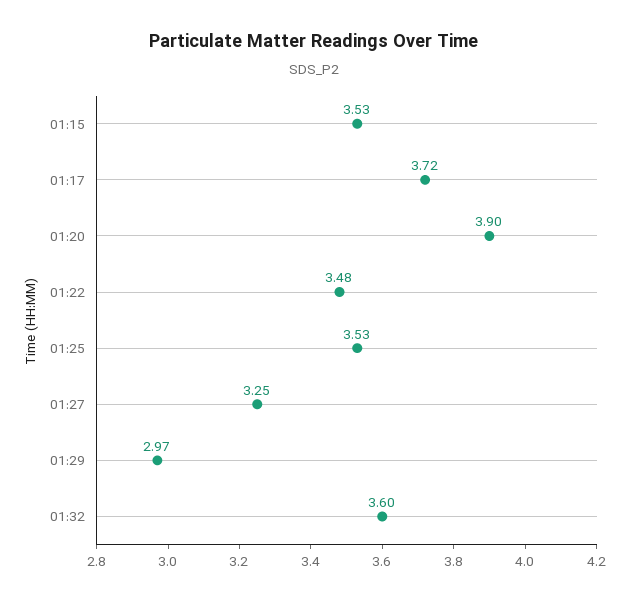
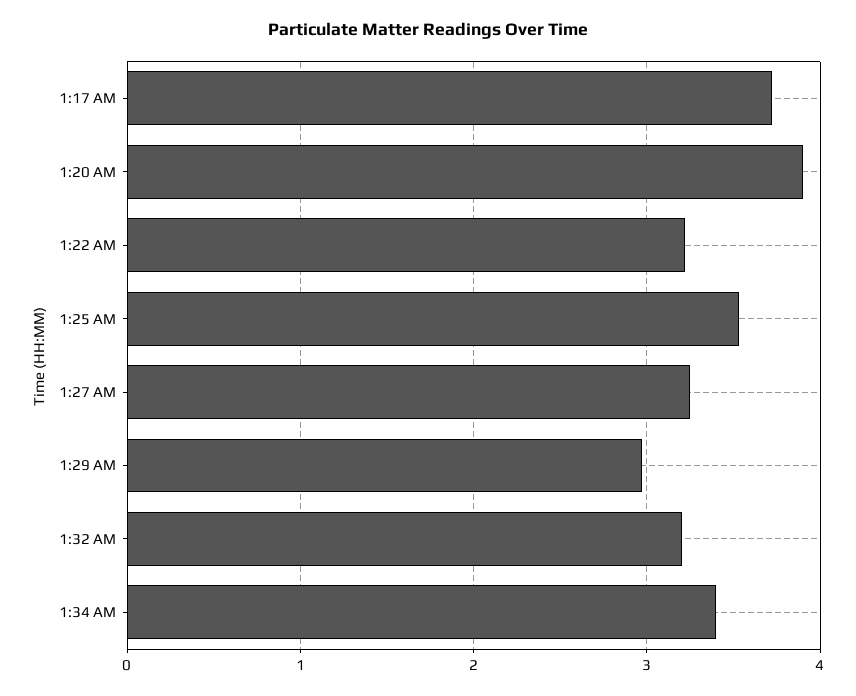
01:15: 3.53 -> none
01:22: 3.48 -> 3.2
01:32: 3.6 -> 3.2
1:34 AM: none -> 3.4

